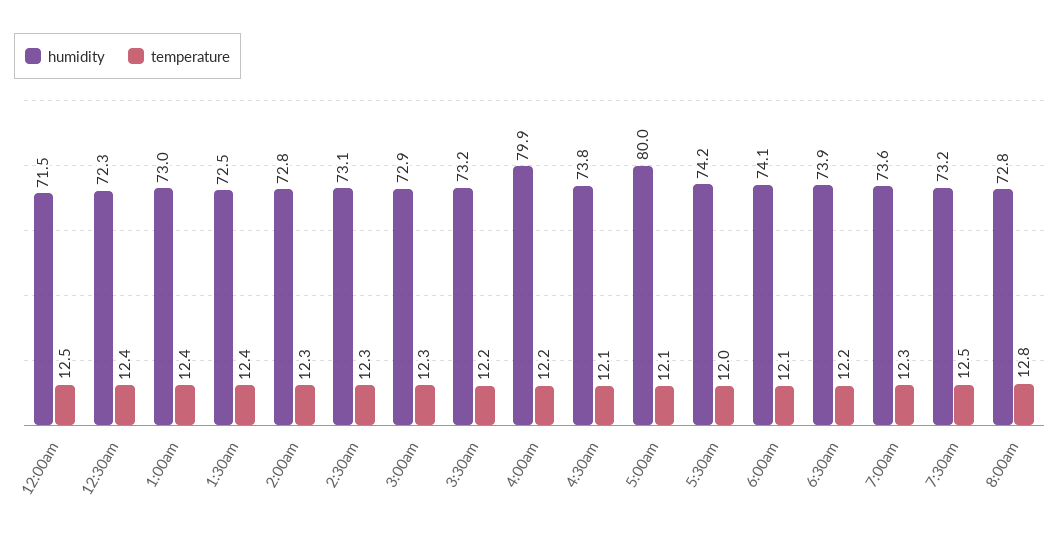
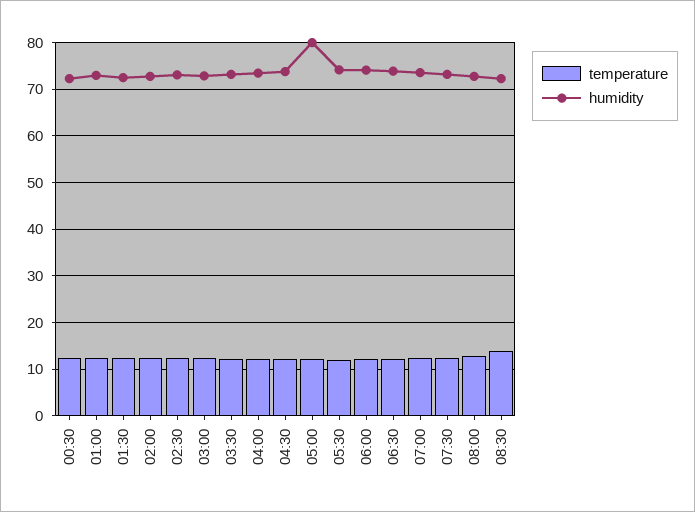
humidity, 12:00am: 71.5 -> none
temperature, 12:00am: 12.5 -> none
humidity, 4:00am: 79.9 -> 74
temperature, 08:30: none -> 14
humidity, 08:30: none -> 72

